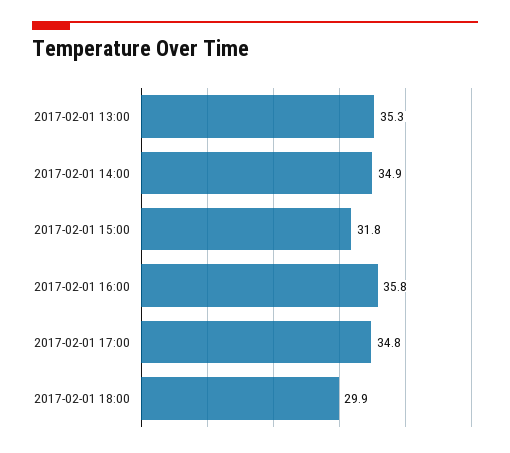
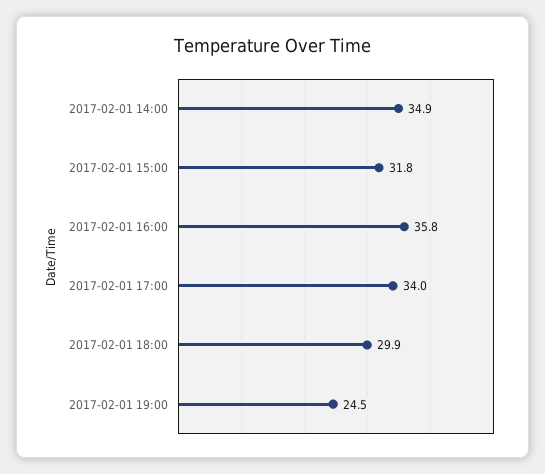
2017-02-01 13:00: 35.3 -> none
2017-02-01 17:00: 34.8 -> 34
2017-02-01 19:00: none -> 24.5

